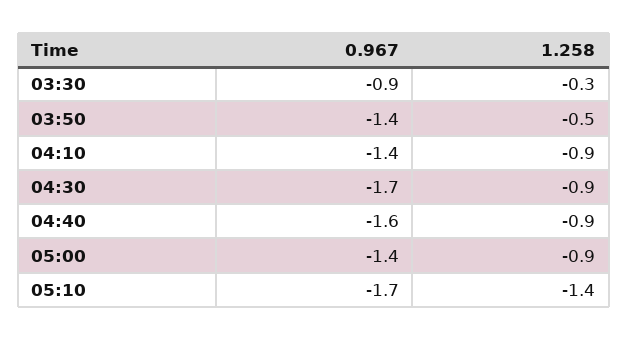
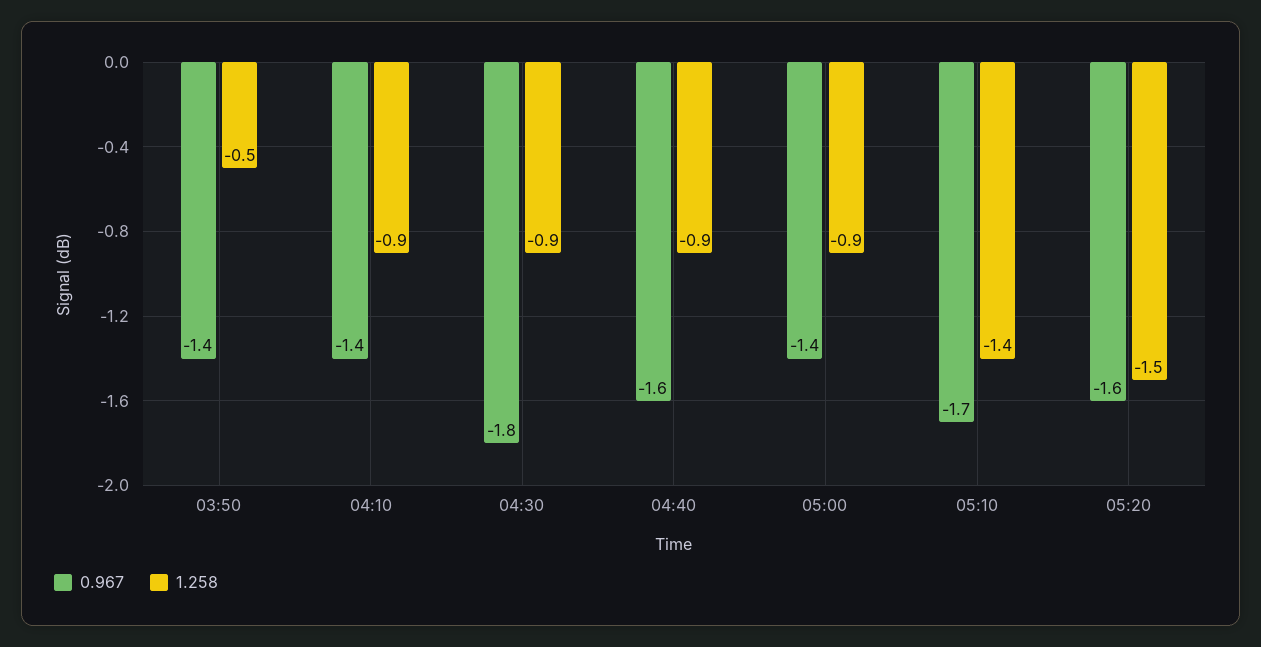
0.967, 03:30: -0.9 -> none
1.258, 03:30: -0.3 -> none
0.967, 04:30: -1.7 -> -1.8
0.967, 05:20: none -> -1.6
1.258, 05:20: none -> -1.5

